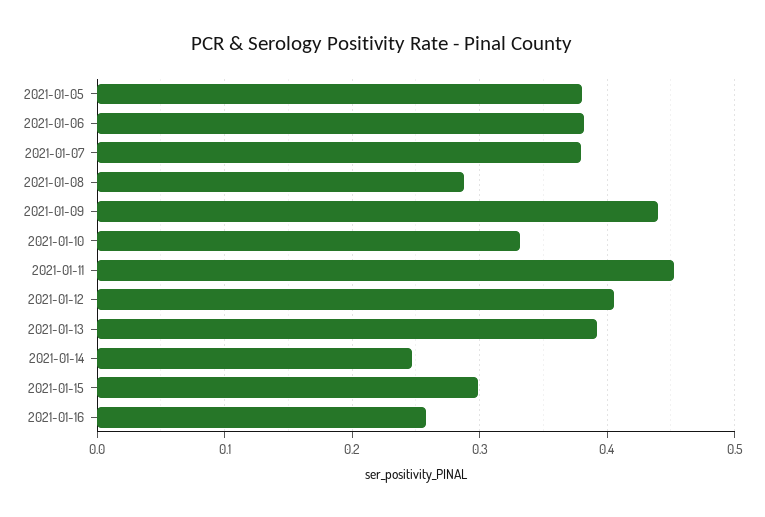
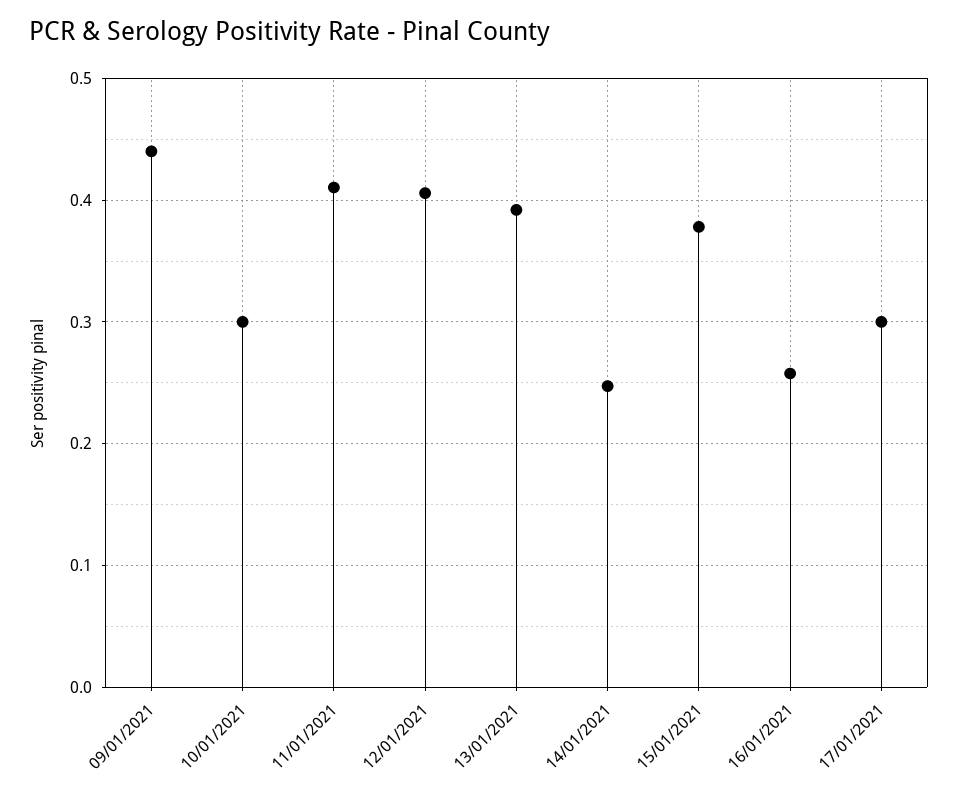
2021-01-05: 0.38 -> none
2021-01-06: 0.38 -> none
2021-01-07: 0.38 -> none
2021-01-08: 0.29 -> none
2021-01-10: 0.33 -> 0.3
2021-01-11: 0.45 -> 0.41
2021-01-15: 0.3 -> 0.38
17/01/2021: none -> 0.3

